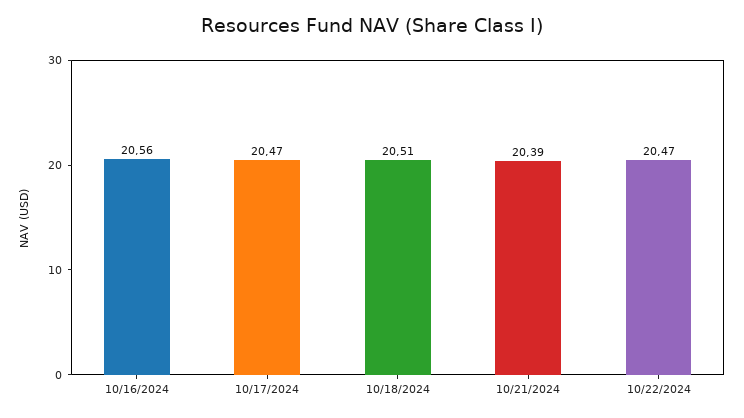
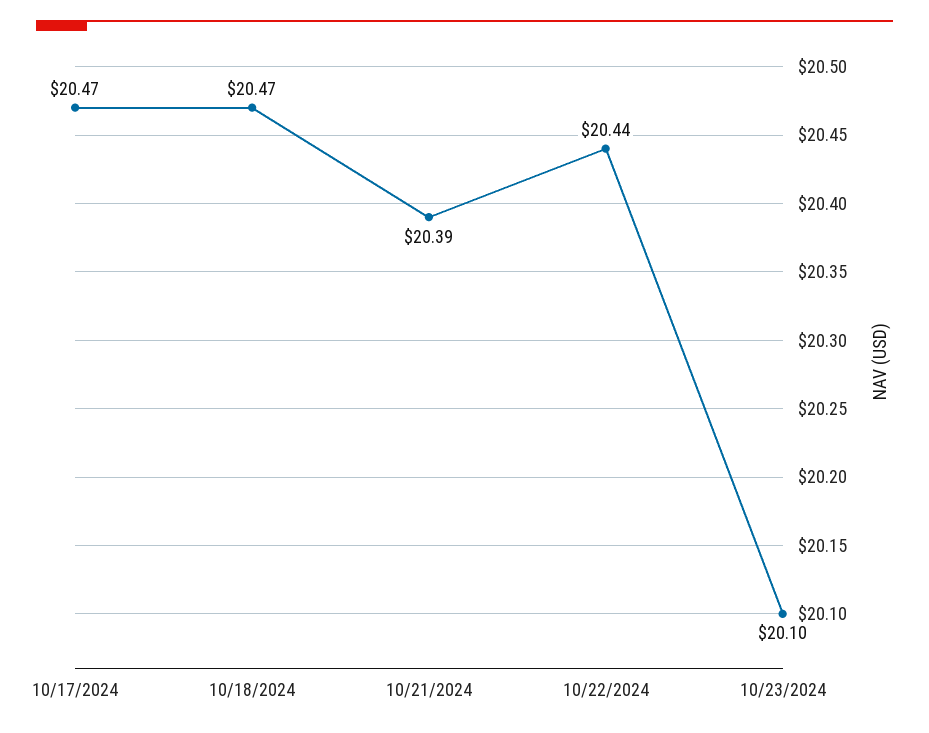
10/16/2024: 20.56 -> none
10/18/2024: 20.51 -> 20.47
10/22/2024: 20.47 -> 20.44
10/23/2024: none -> 20.1

